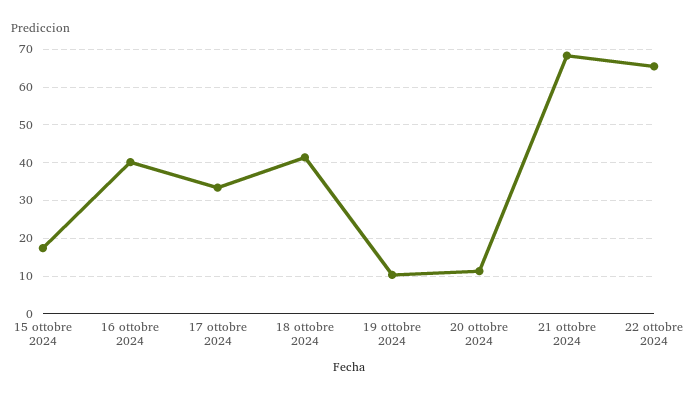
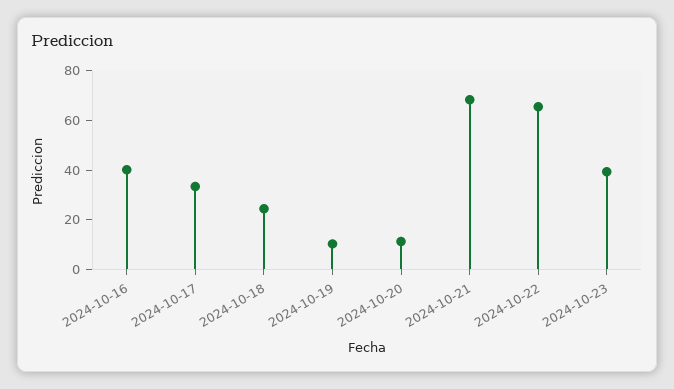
15 ottobre 2024: 18 -> none
18 ottobre 2024: 42 -> 25
2024-10-23: none -> 40

